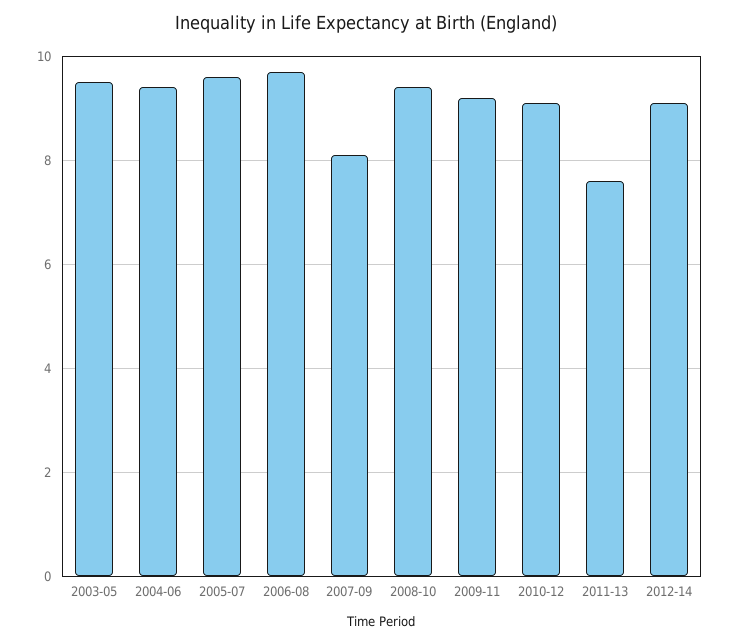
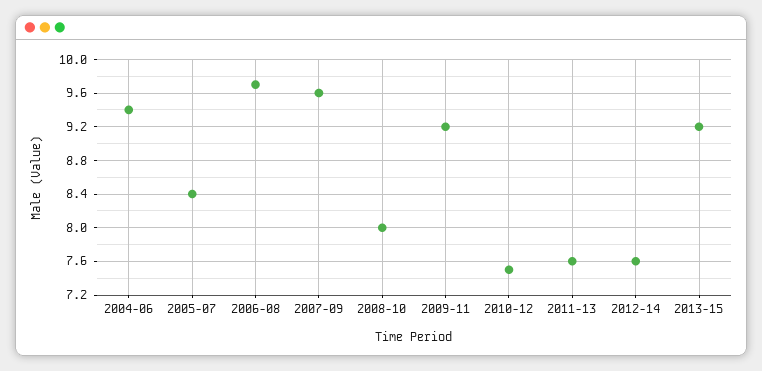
2003-05: 9.5 -> none
2005-07: 9.5 -> 8.4
2007-09: 8 -> 9.6
2008-10: 9.5 -> 8
2010-12: 9 -> 7.5
2012-14: 9 -> 7.6
2013-15: none -> 9.2

